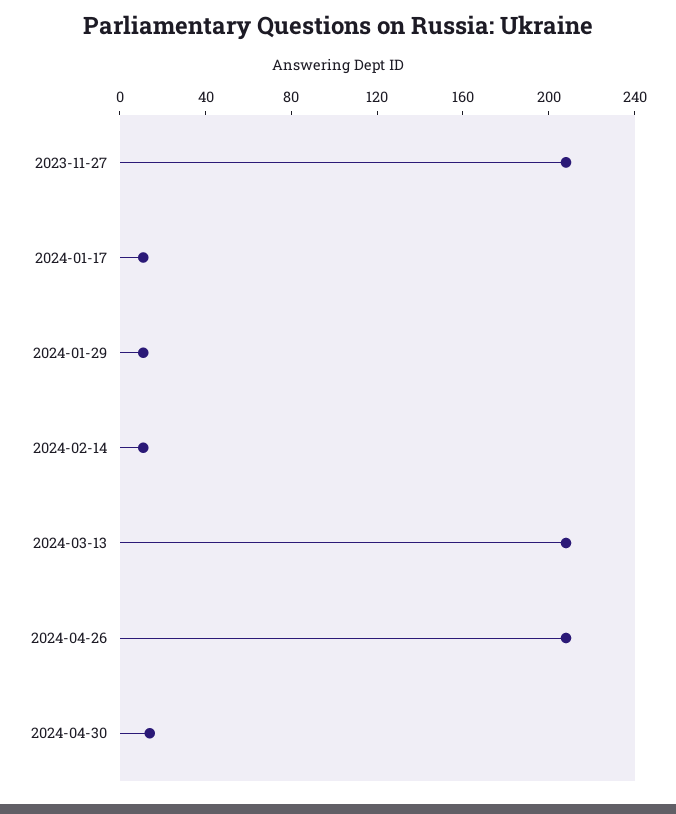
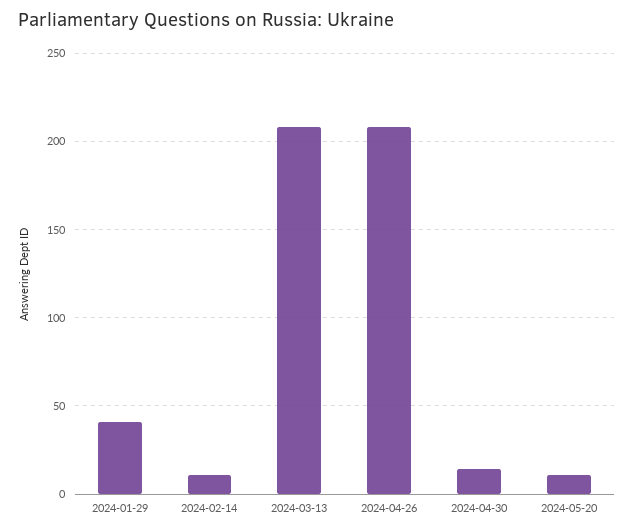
2023-11-27: 210 -> none
2024-01-17: 10 -> none
2024-01-29: 10 -> 40
2024-05-20: none -> 10

